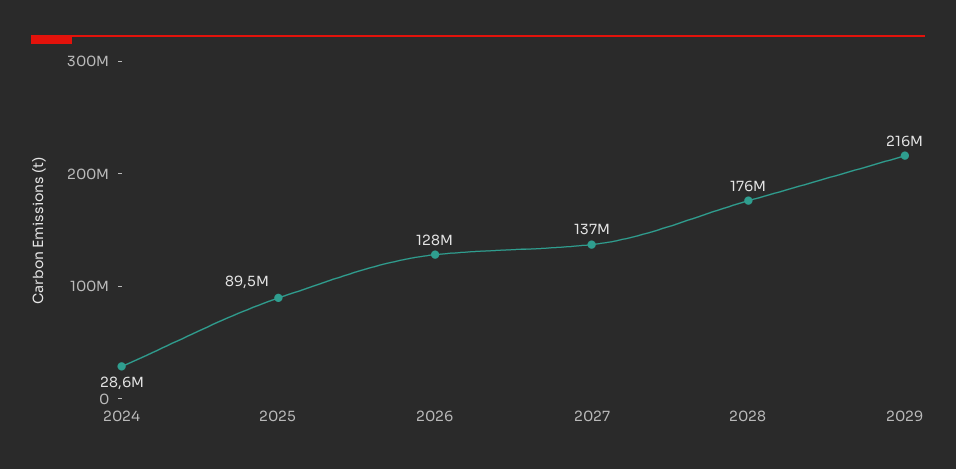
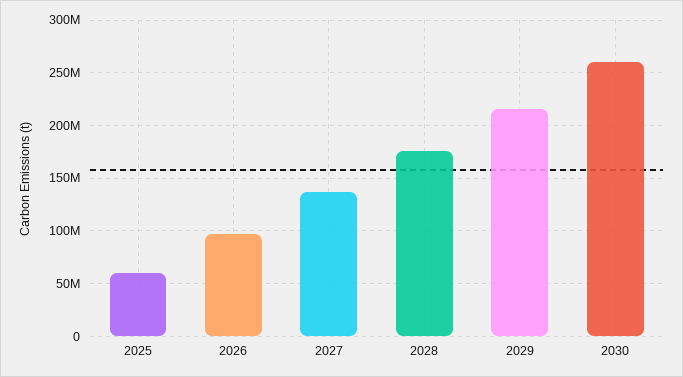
2024: 28600000 -> none
2025: 89500000 -> 60000000
2026: 128000000 -> 100000000
2030: none -> 260000000

